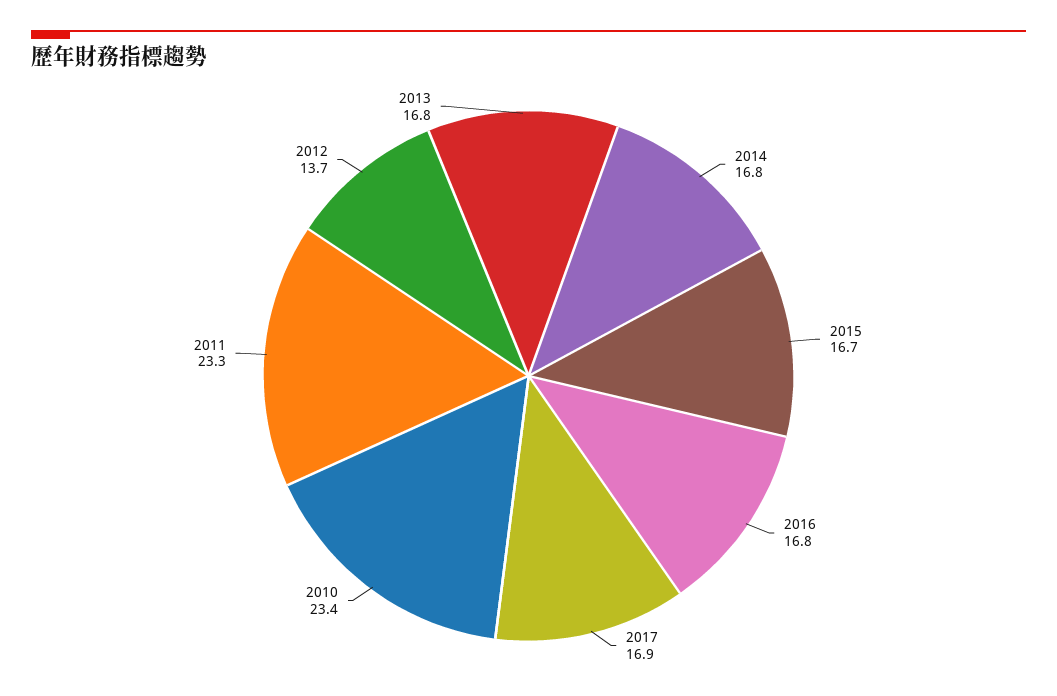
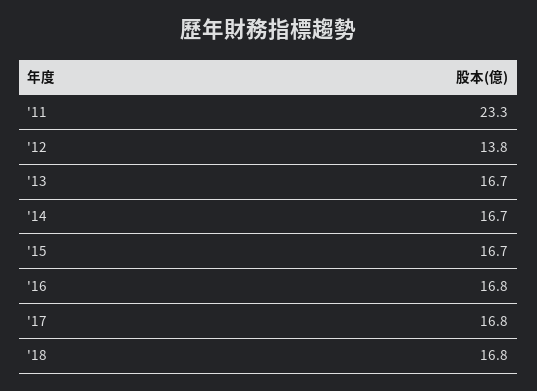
2014: 16.8 -> 16.7
2017: 16.9 -> 16.8
2010: 23.4 -> none
2012: 13.7 -> 13.8
2013: 16.8 -> 16.7
'18: none -> 16.8

